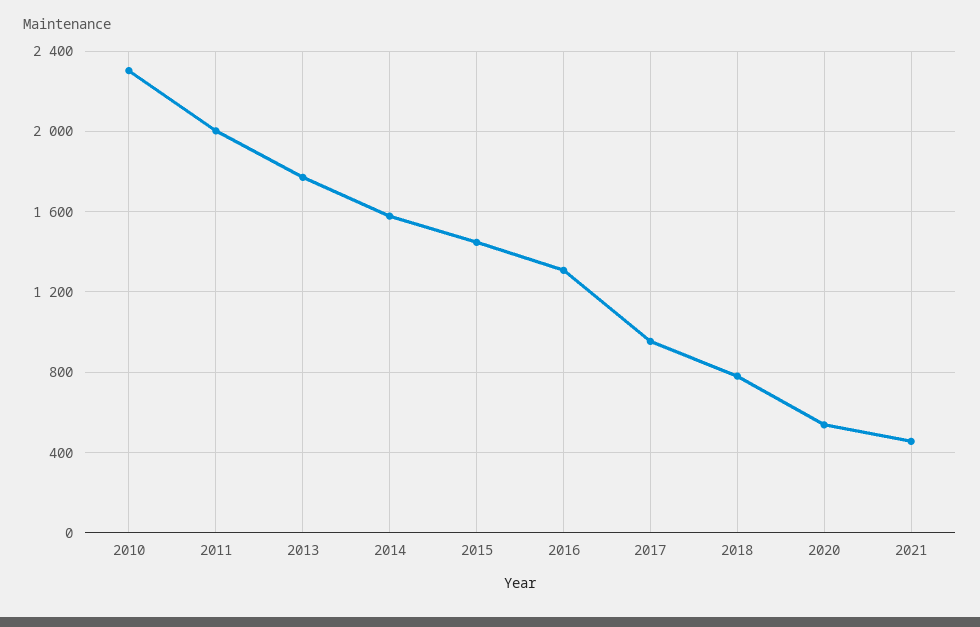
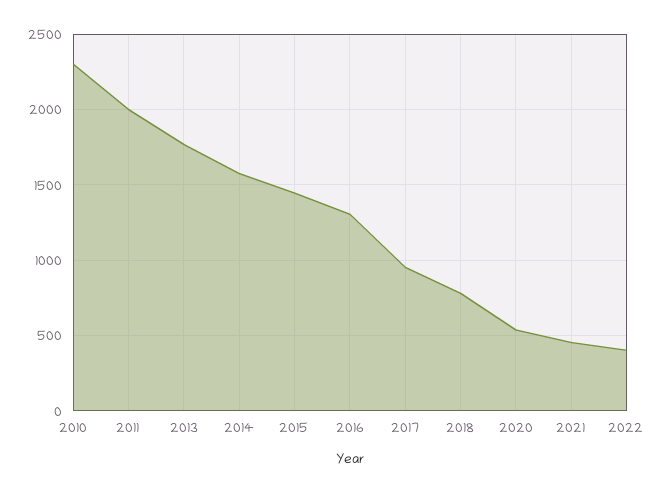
2022: none -> 400

